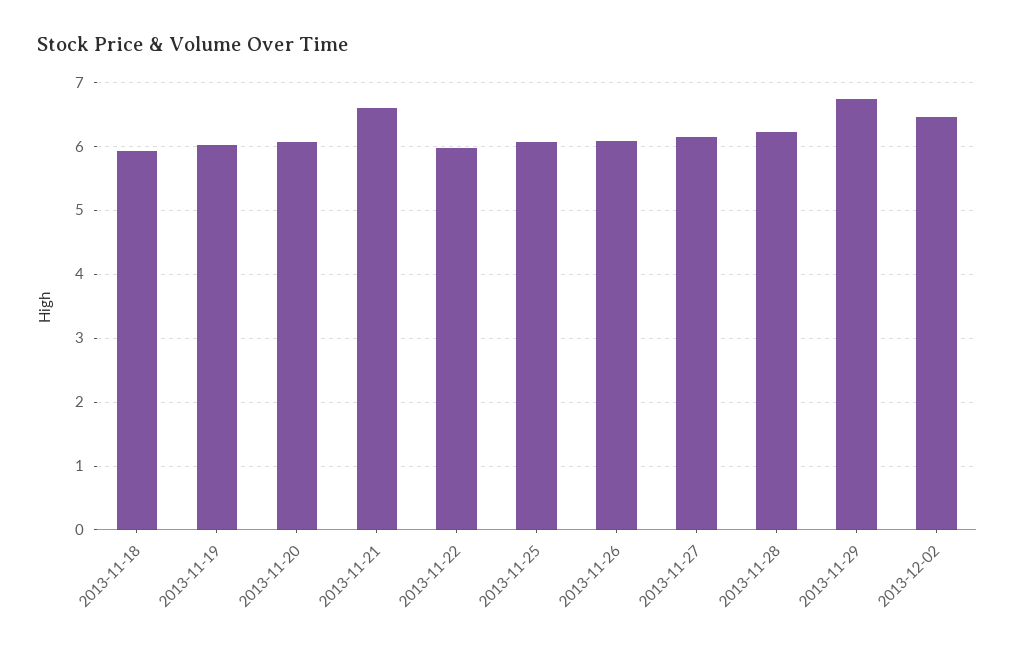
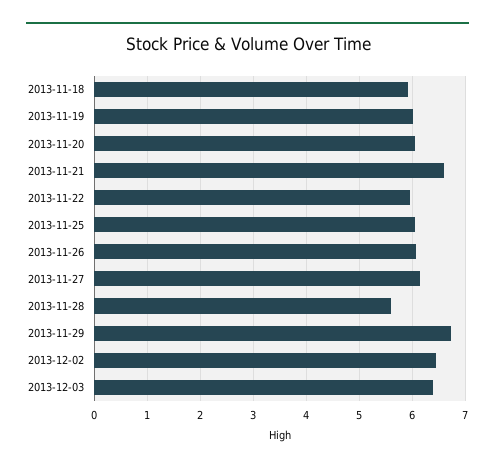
2013-11-28: 6.2 -> 5.6
2013-12-03: none -> 6.4

